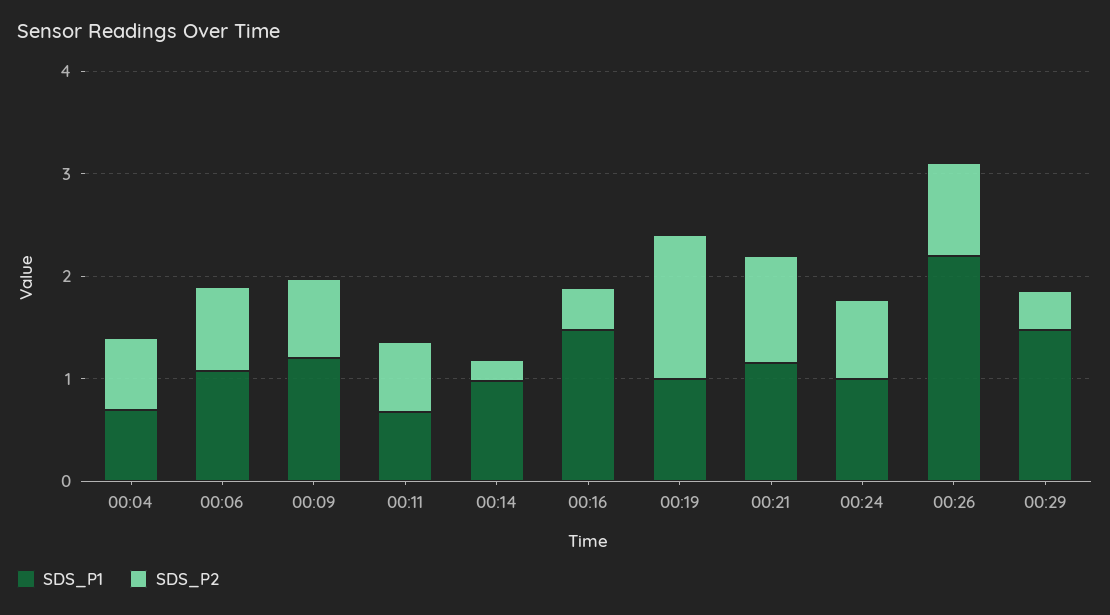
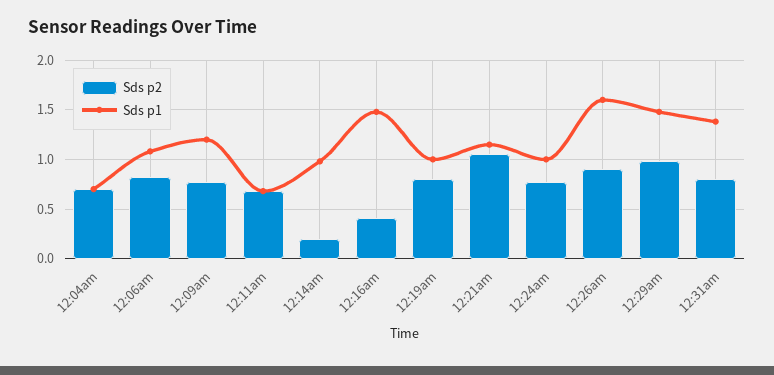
SDS_P2, 00:19: 1.4 -> 0.8
SDS_P1, 00:26: 2.2 -> 1.6
SDS_P2, 00:29: 0.4 -> 1
SDS_P2, 12:31am: none -> 0.8
SDS_P1, 12:31am: none -> 1.4

